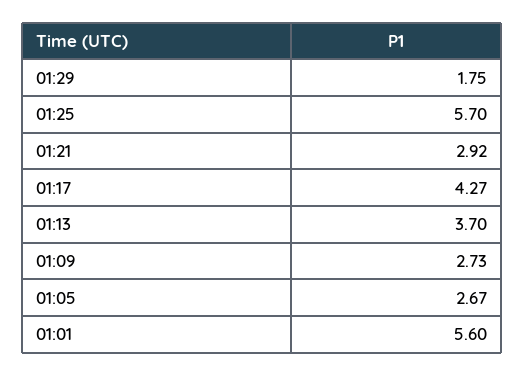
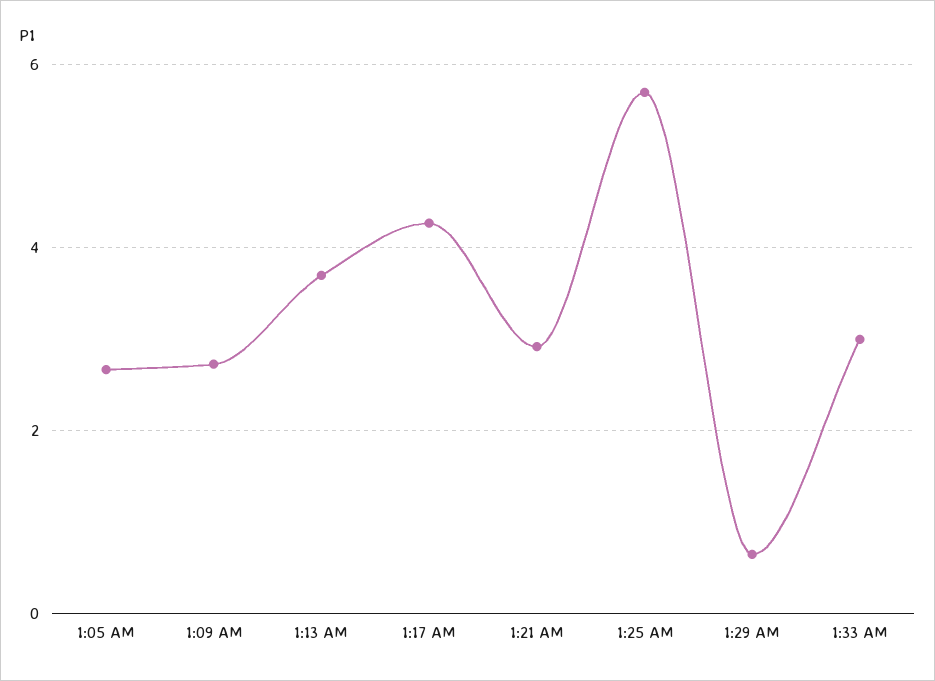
01:29: 1.75 -> 0.6
01:01: 5.6 -> none
1:33 AM: none -> 3

